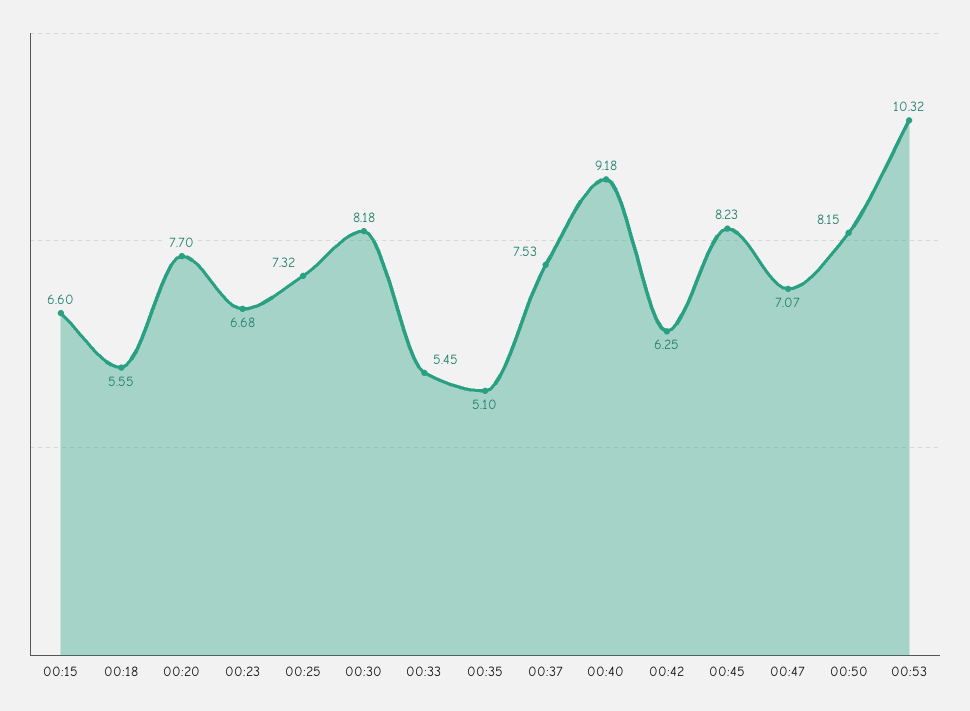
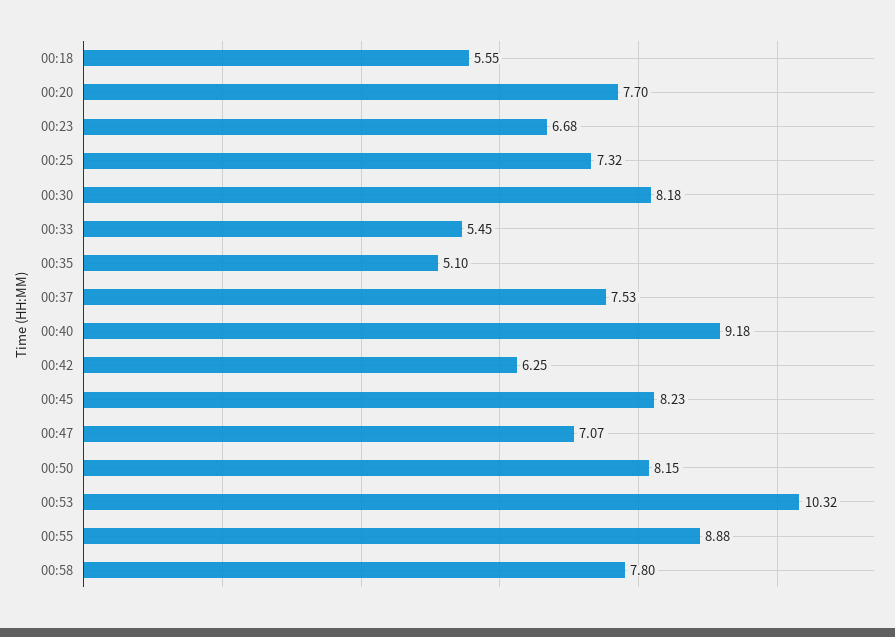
00:15: 6.6 -> none
00:55: none -> 8.88
00:58: none -> 7.8

